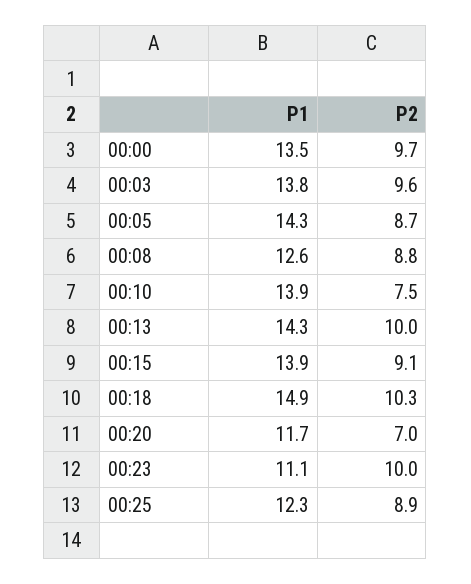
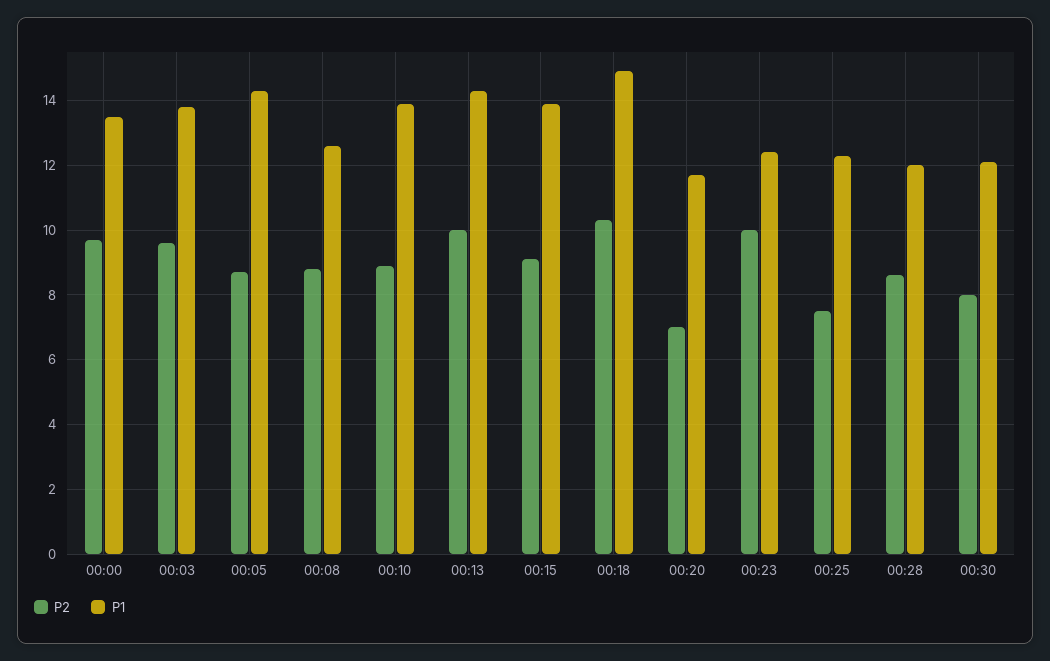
P2, 00:10: 7.5 -> 9
P1, 00:23: 11.1 -> 12.5
P2, 00:25: 8.9 -> 7.5
P2, 00:28: none -> 8.5
P1, 00:28: none -> 12
P2, 00:30: none -> 8
P1, 00:30: none -> 12

